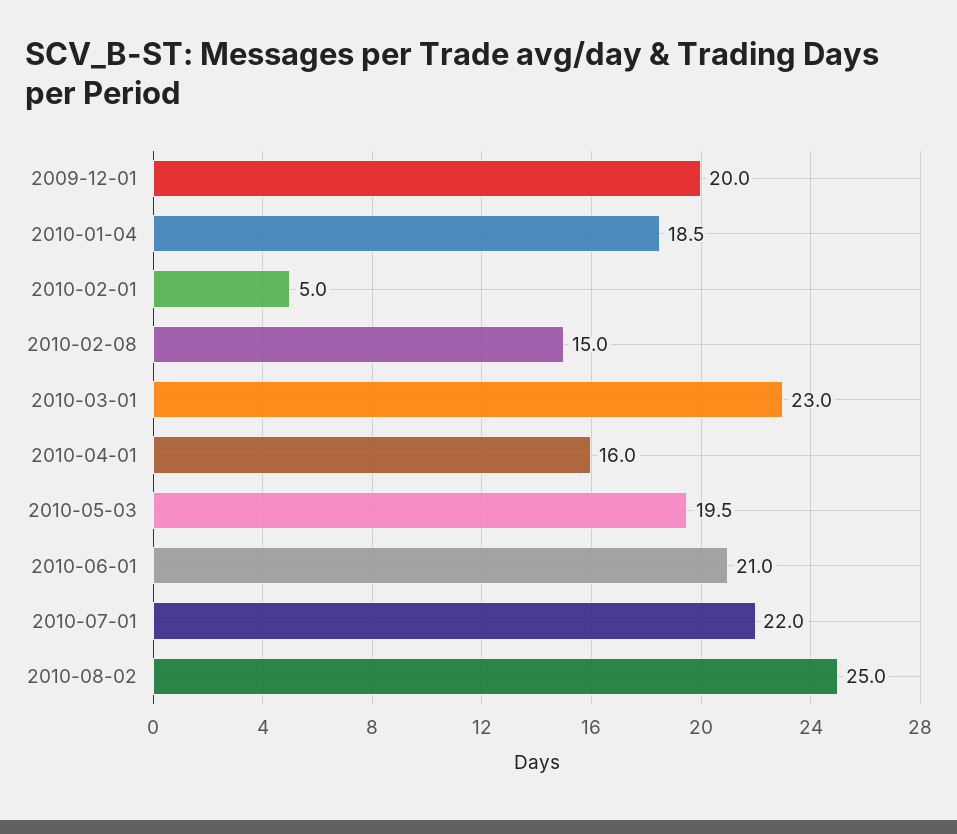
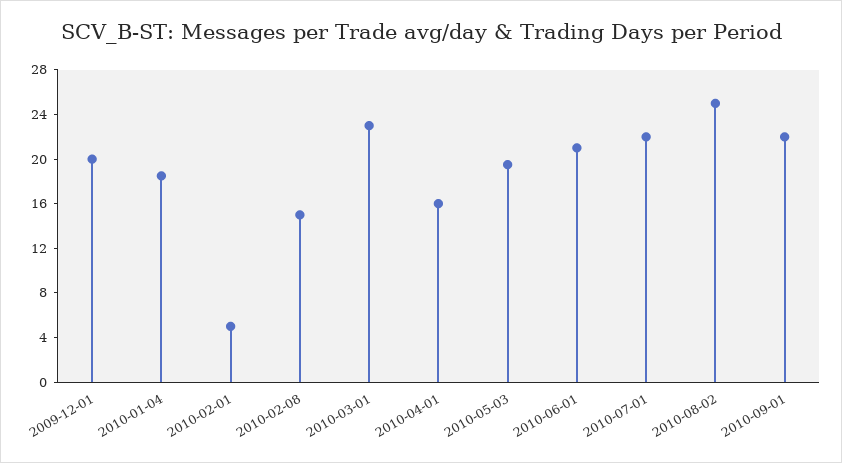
2010-09-01: none -> 22

